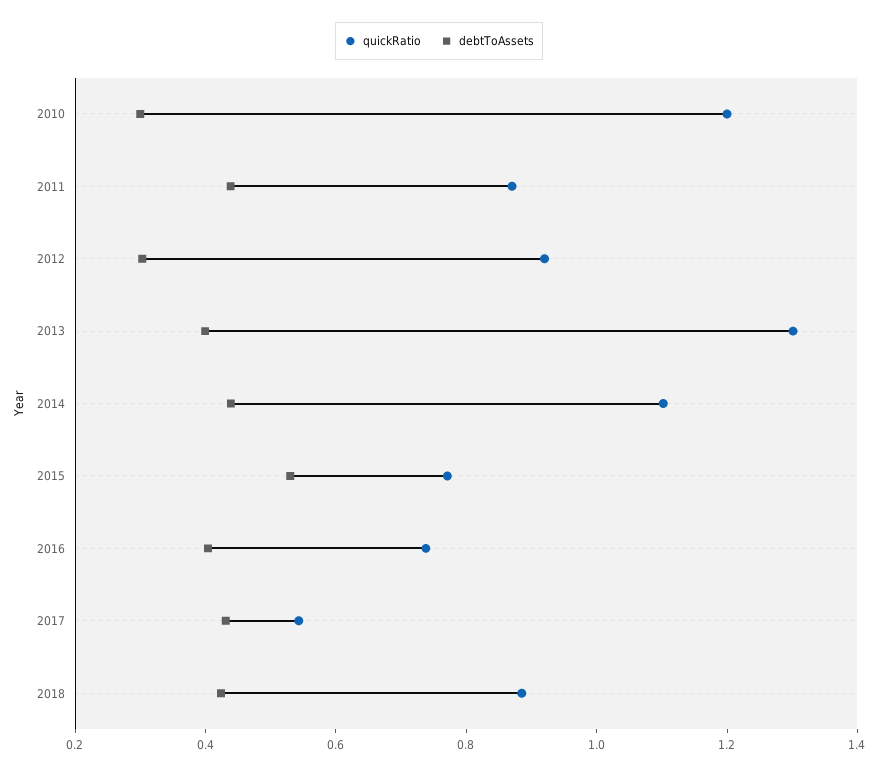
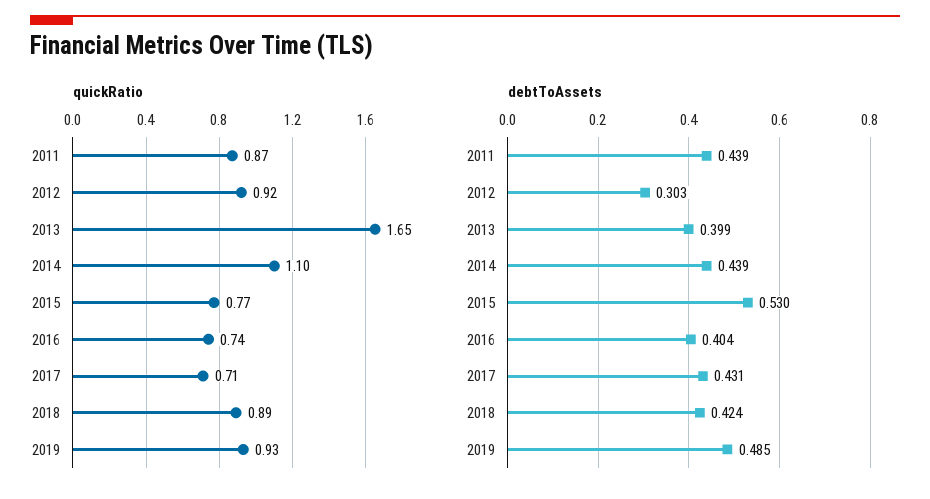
quickRatio, 2010: 1.2 -> none
debtToAssets, 2010: 0.3 -> none
quickRatio, 2013: 1.3 -> 1.65
quickRatio, 2017: 0.55 -> 0.71
quickRatio, 2019: none -> 0.93
debtToAssets, 2019: none -> 0.485

